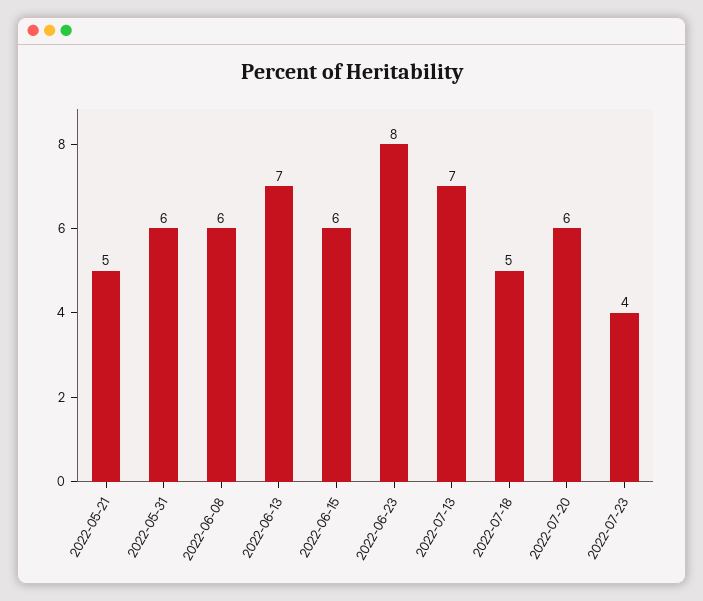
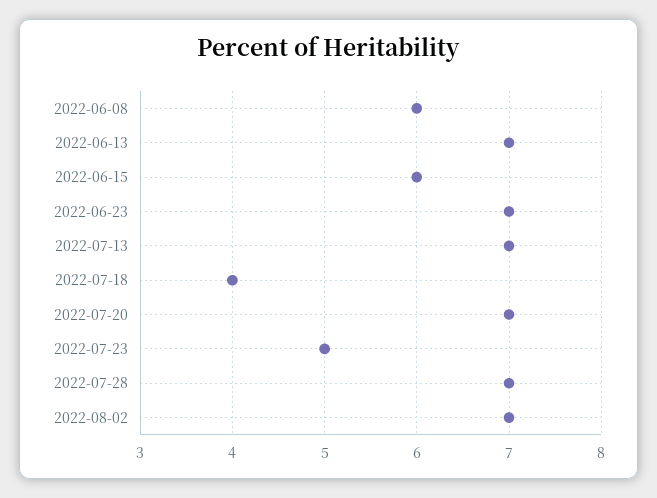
2022-05-21: 5 -> none
2022-05-31: 6 -> none
2022-06-23: 8 -> 7
2022-07-18: 5 -> 4
2022-07-20: 6 -> 7
2022-07-23: 4 -> 5
2022-07-28: none -> 7
2022-08-02: none -> 7

